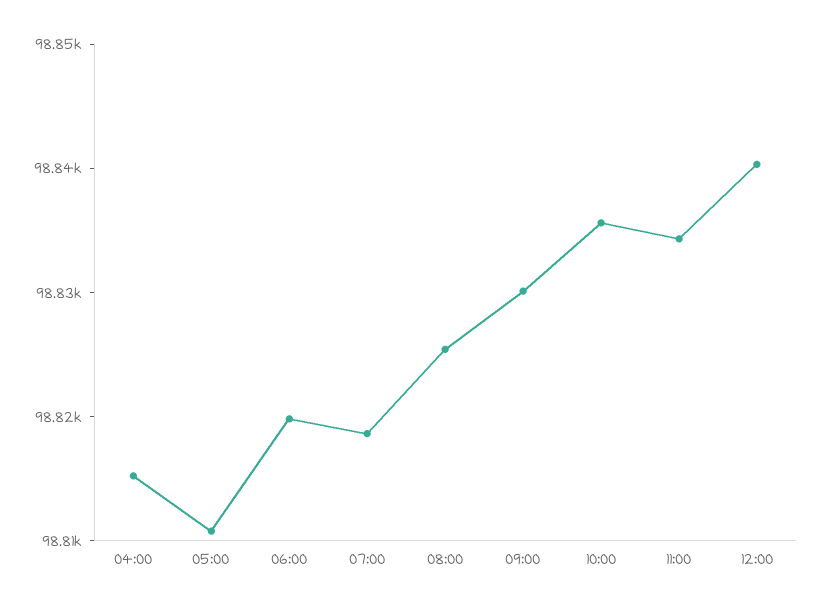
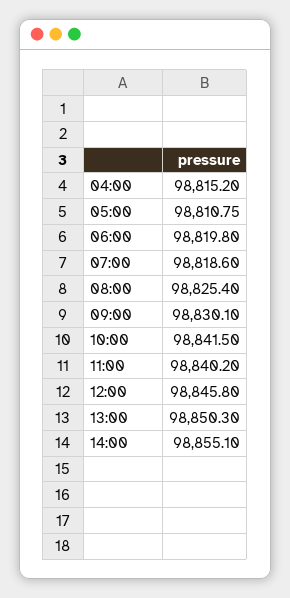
10:00: 98836 -> 98841.5
11:00: 98834 -> 98840.2
12:00: 98840 -> 98845.8
13:00: none -> 98850.3
14:00: none -> 98855.1

